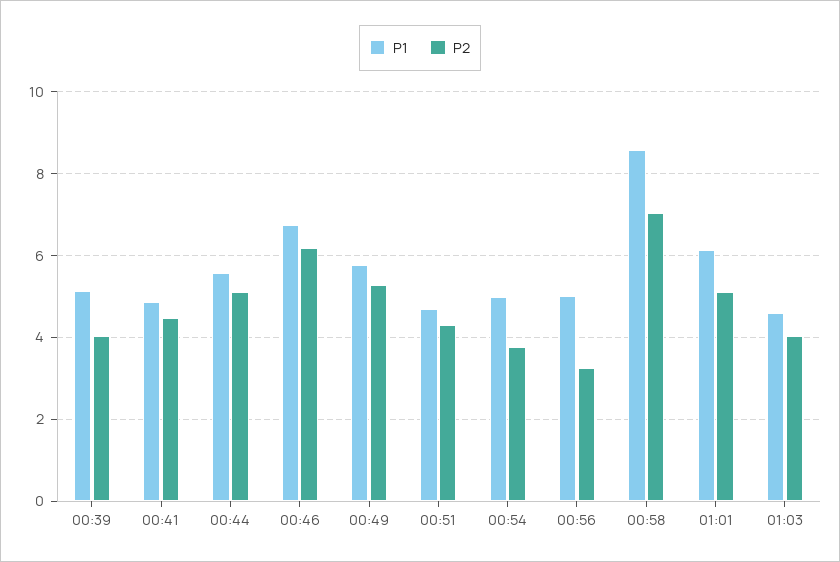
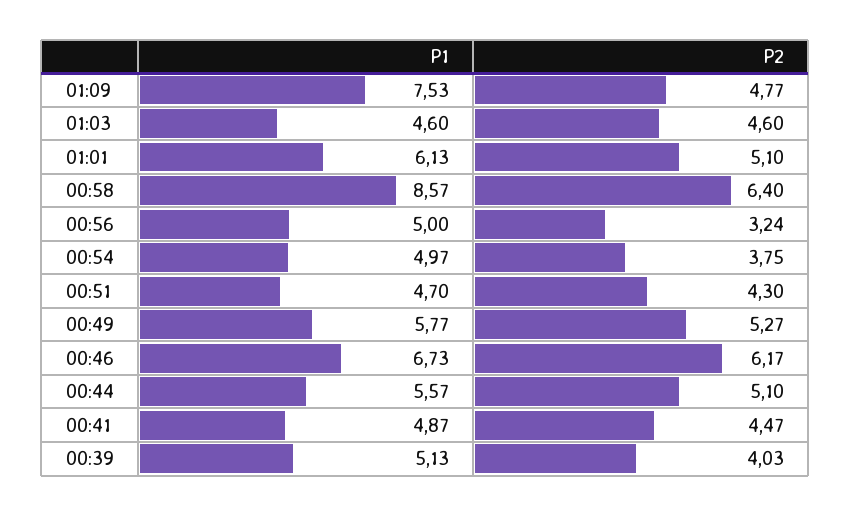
P2, 00:58: 7 -> 6.4
P2, 01:03: 4 -> 4.6
P1, 01:09: none -> 7.53
P2, 01:09: none -> 4.77

